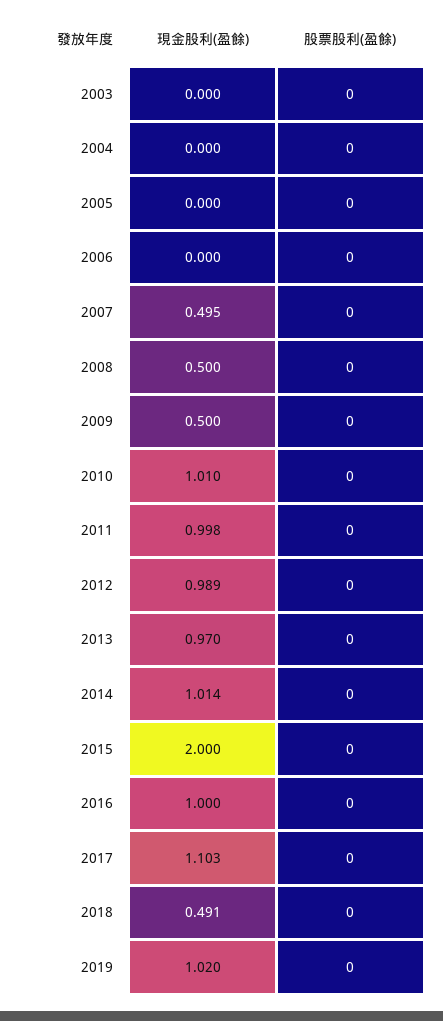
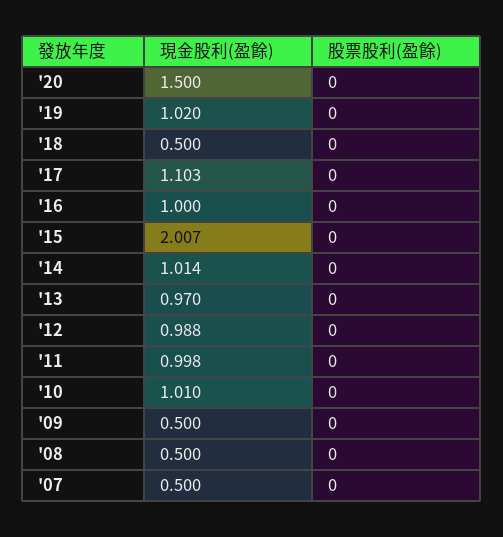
現金股利(盈餘), 2003: 0 -> none
股票股利(盈餘), 2003: 0 -> none
現金股利(盈餘), 2004: 0 -> none
股票股利(盈餘), 2004: 0 -> none
現金股利(盈餘), 2005: 0 -> none
股票股利(盈餘), 2005: 0 -> none
現金股利(盈餘), 2006: 0 -> none
股票股利(盈餘), 2006: 0 -> none
現金股利(盈餘), 2007: 0.495 -> 0.5
現金股利(盈餘), 2012: 0.989 -> 0.988
現金股利(盈餘), 2015: 2 -> 2.007
現金股利(盈餘), 2018: 0.491 -> 0.5
現金股利(盈餘), '20: none -> 1.5
股票股利(盈餘), '20: none -> 0

